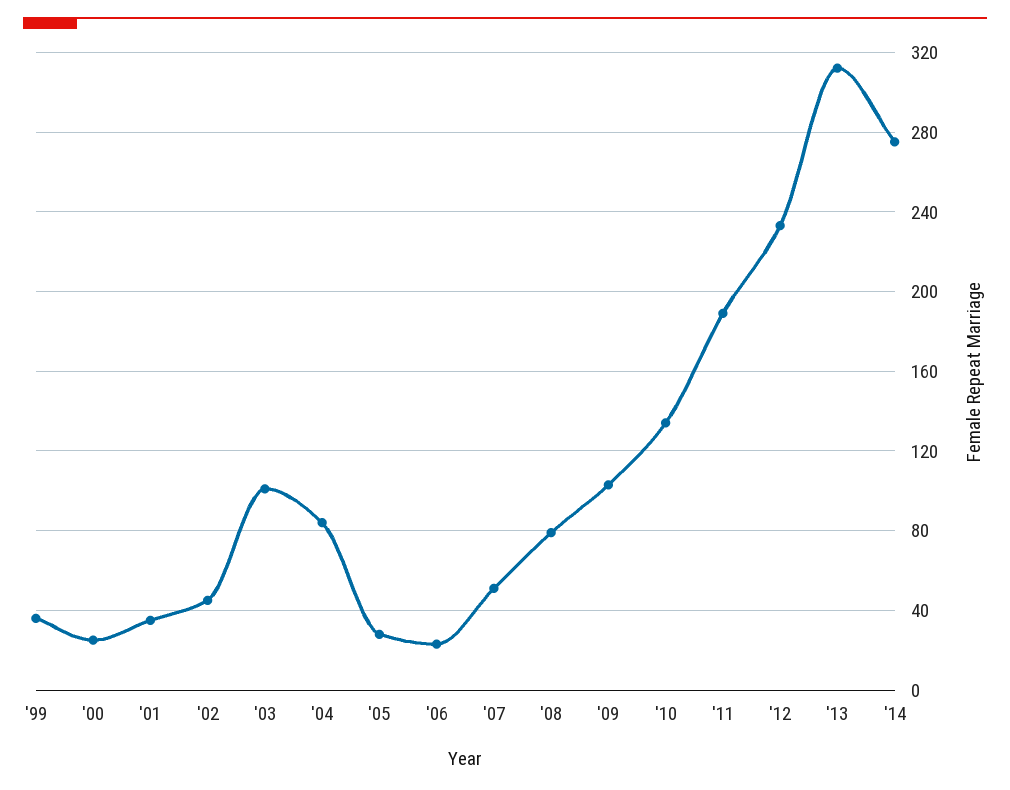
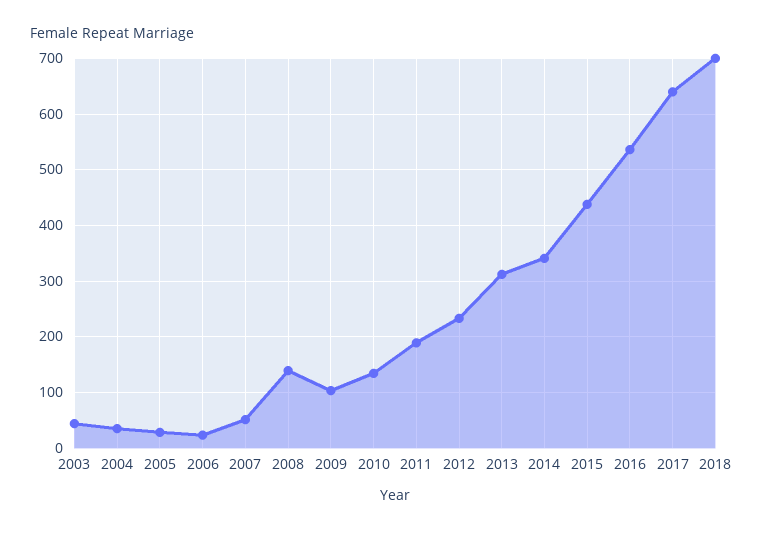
'99: 35 -> none
'00: 25 -> none
'01: 35 -> none
'02: 45 -> none
'03: 100 -> 40
'04: 85 -> 40
'08: 80 -> 140
'14: 275 -> 340
2015: none -> 440
2016: none -> 540
2017: none -> 640
2018: none -> 700

